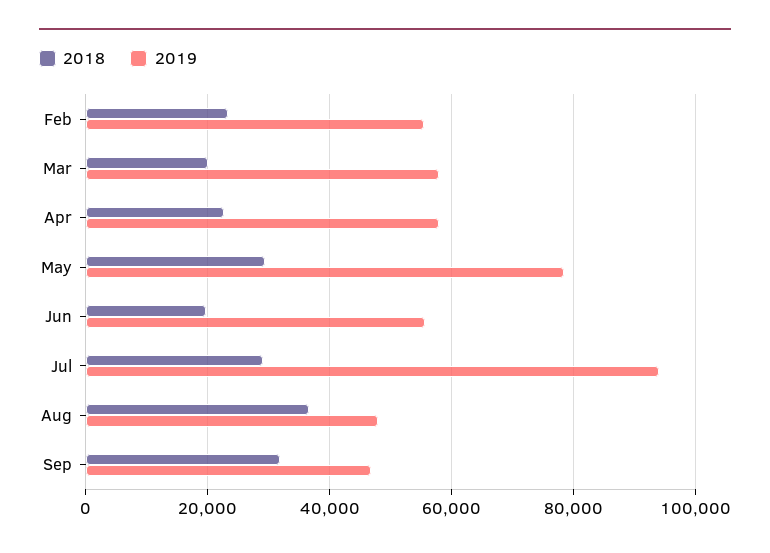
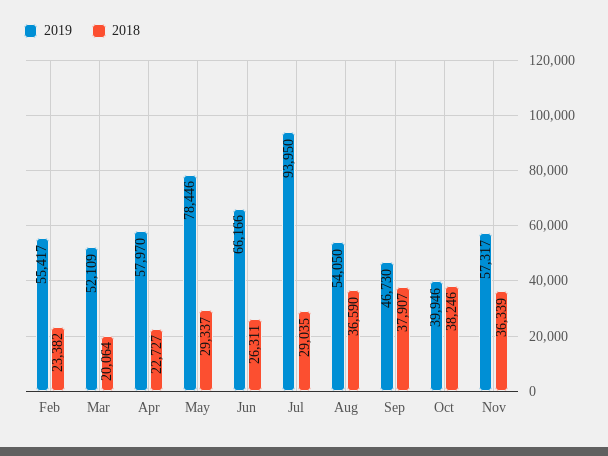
2019, Mar: 58000 -> 52109
2018, Jun: 20000 -> 26311
2019, Jun: 56000 -> 66166
2019, Aug: 48000 -> 54050
2018, Sep: 32000 -> 37907
2019, Oct: none -> 39946
2018, Oct: none -> 38246
2019, Nov: none -> 57317
2018, Nov: none -> 36339

